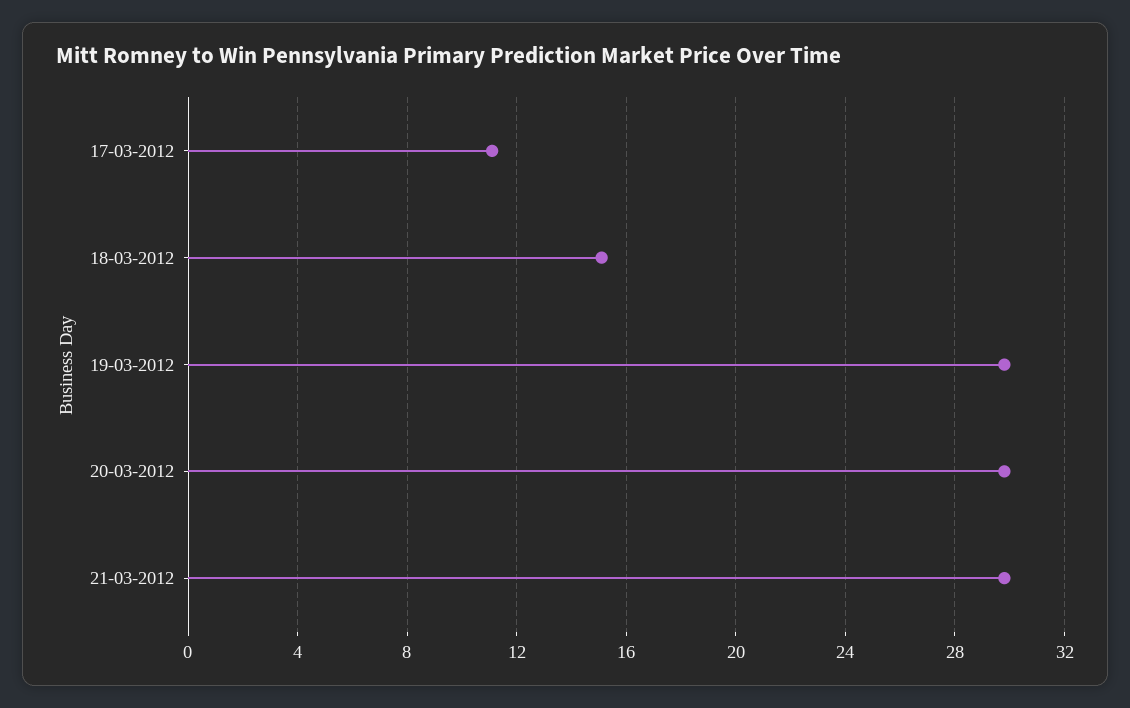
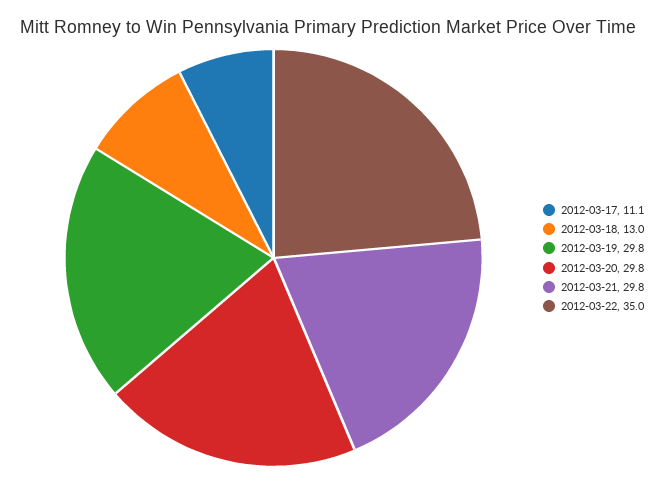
18-03-2012: 15 -> 13
2012-03-22: none -> 35

